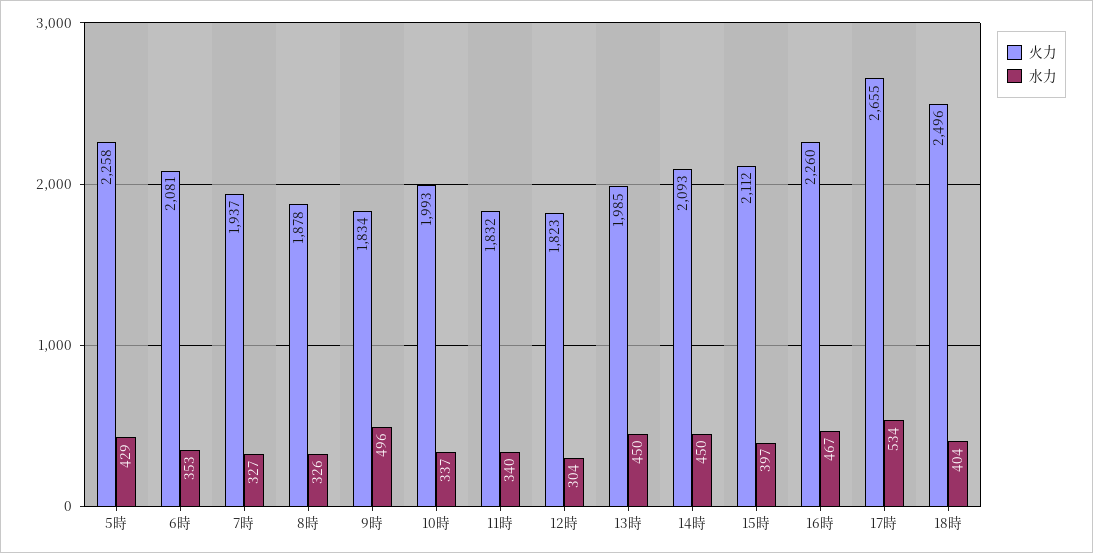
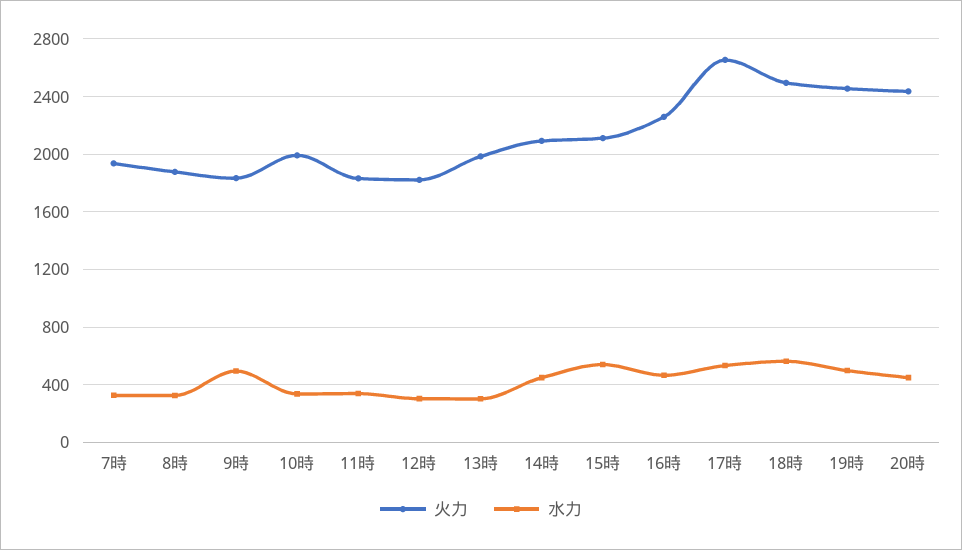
火力, 5時: 2258 -> none
水力, 5時: 429 -> none
火力, 6時: 2081 -> none
水力, 6時: 353 -> none
水力, 13時: 450 -> 300
水力, 15時: 397 -> 550
水力, 18時: 404 -> 550
火力, 19時: none -> 2450
水力, 19時: none -> 500
火力, 20時: none -> 2450
水力, 20時: none -> 450

